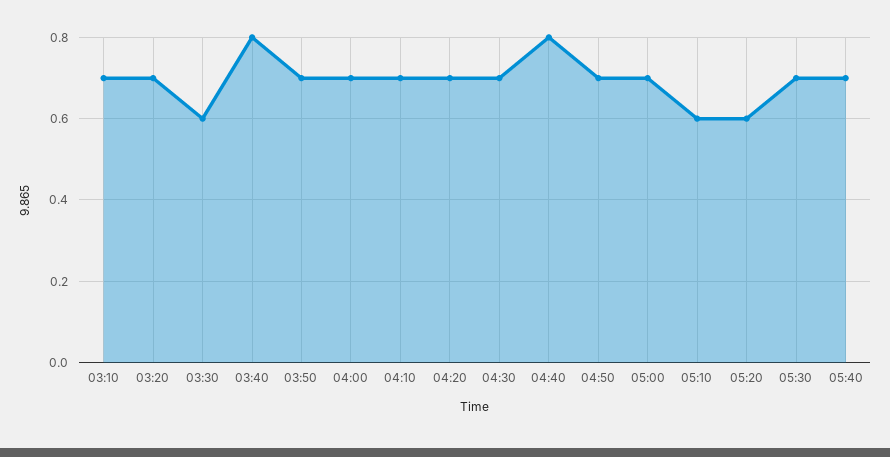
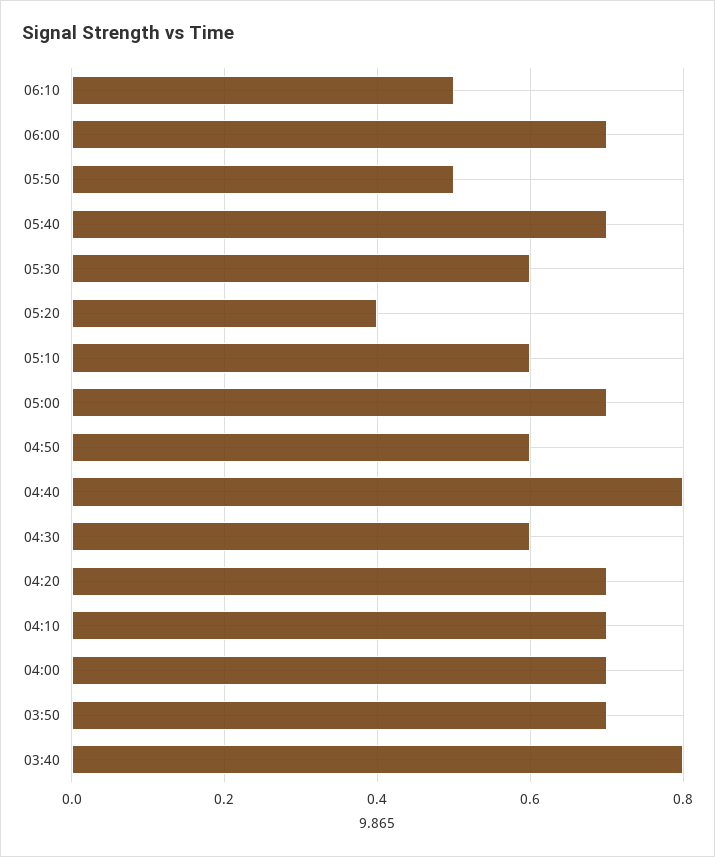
03:10: 0.7 -> none
03:20: 0.7 -> none
03:30: 0.6 -> none
04:30: 0.7 -> 0.6
04:50: 0.7 -> 0.6
05:20: 0.6 -> 0.4
05:30: 0.7 -> 0.6
06:10: none -> 0.5
06:00: none -> 0.7
05:50: none -> 0.5

